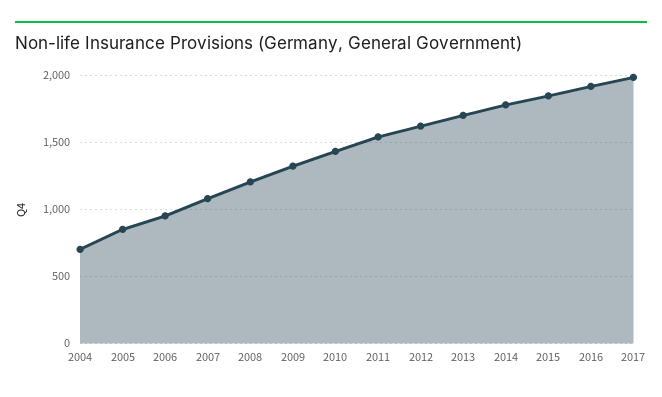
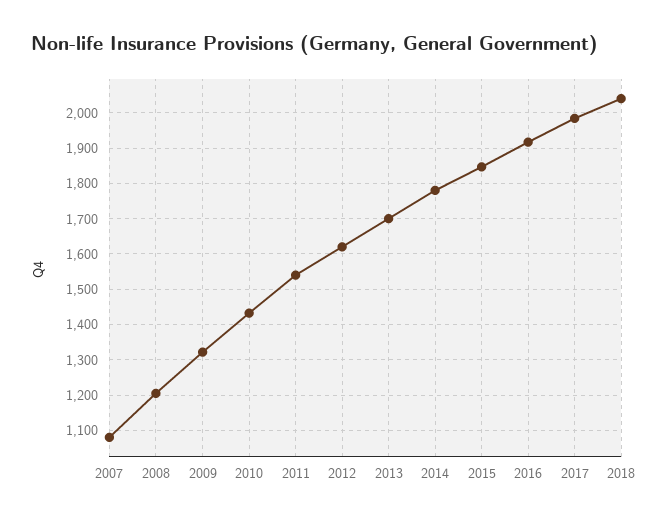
2004: 700 -> none
2005: 850 -> none
2006: 950 -> none
2018: none -> 2040

